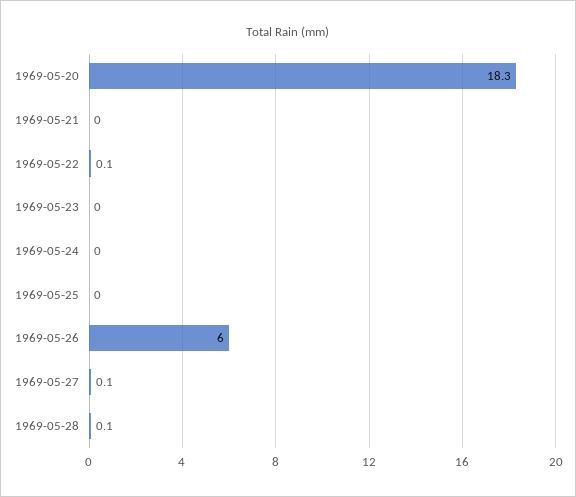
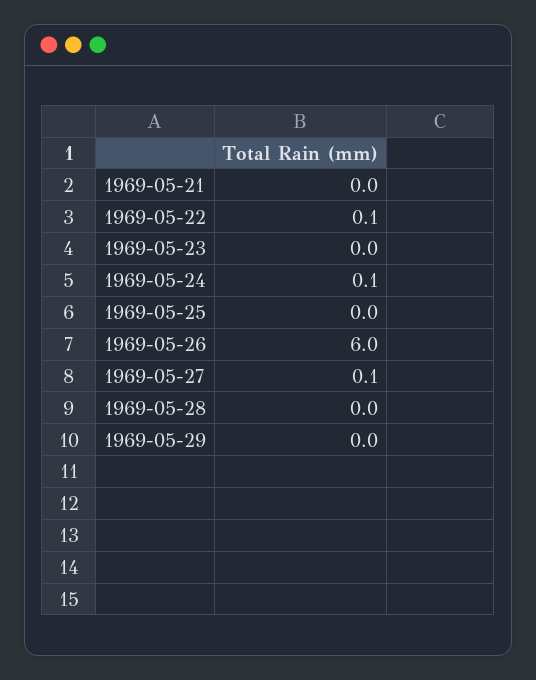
1969-05-20: 18.3 -> none
1969-05-24: 0 -> 0.1
1969-05-28: 0.1 -> 0
1969-05-29: none -> 0

